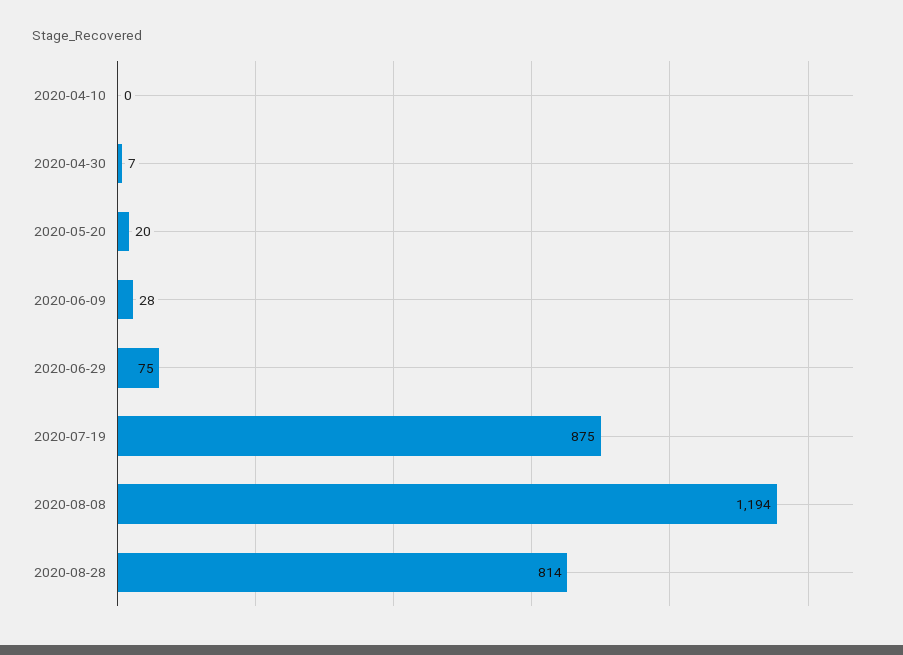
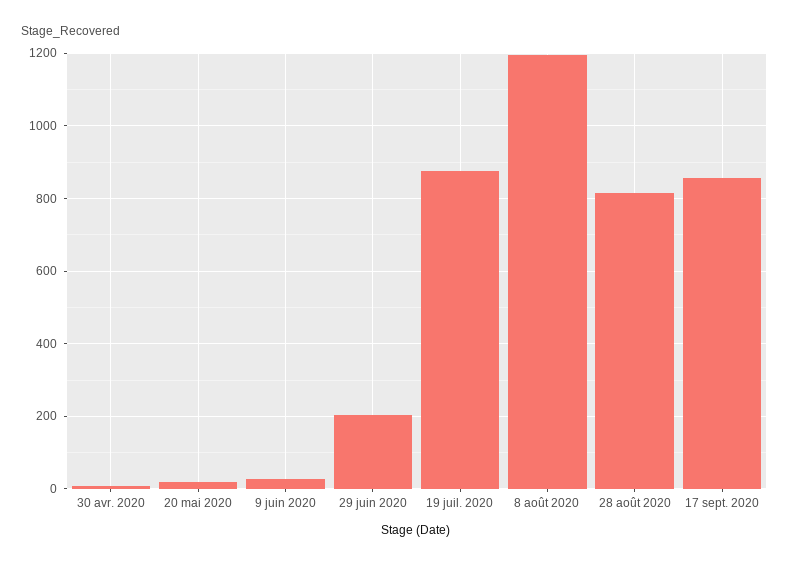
2020-04-10: 0 -> none
2020-06-29: 75 -> 200
17 sept. 2020: none -> 860

